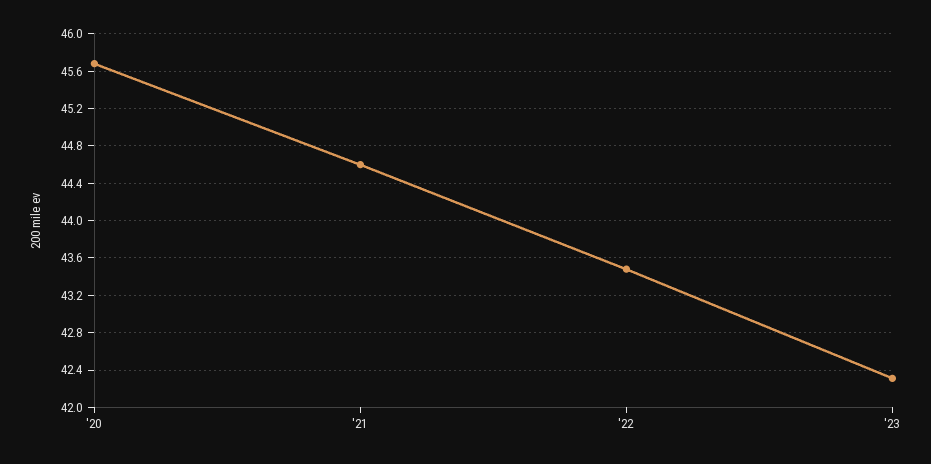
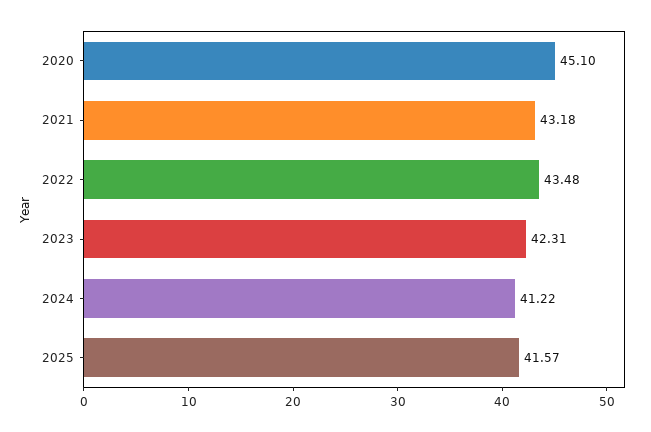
'20: 45.7 -> 45.1
'21: 44.6 -> 43.18
2024: none -> 41.22
2025: none -> 41.57

